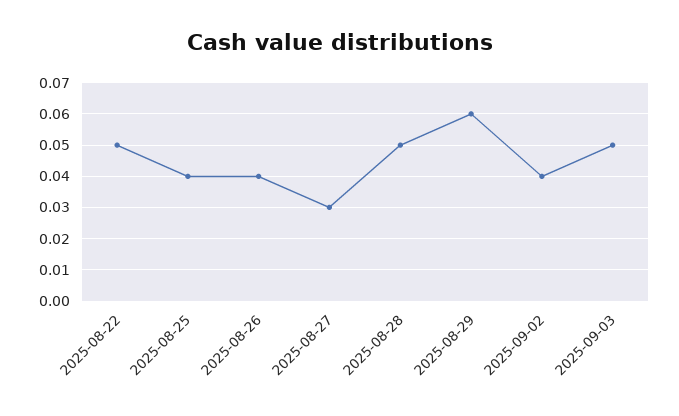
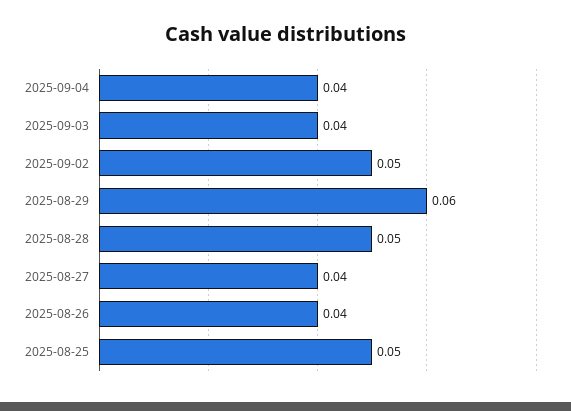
2025-08-22: 0.05 -> none
2025-08-25: 0.04 -> 0.05
2025-08-27: 0.03 -> 0.04
2025-09-02: 0.04 -> 0.05
2025-09-03: 0.05 -> 0.04
2025-09-04: none -> 0.04

